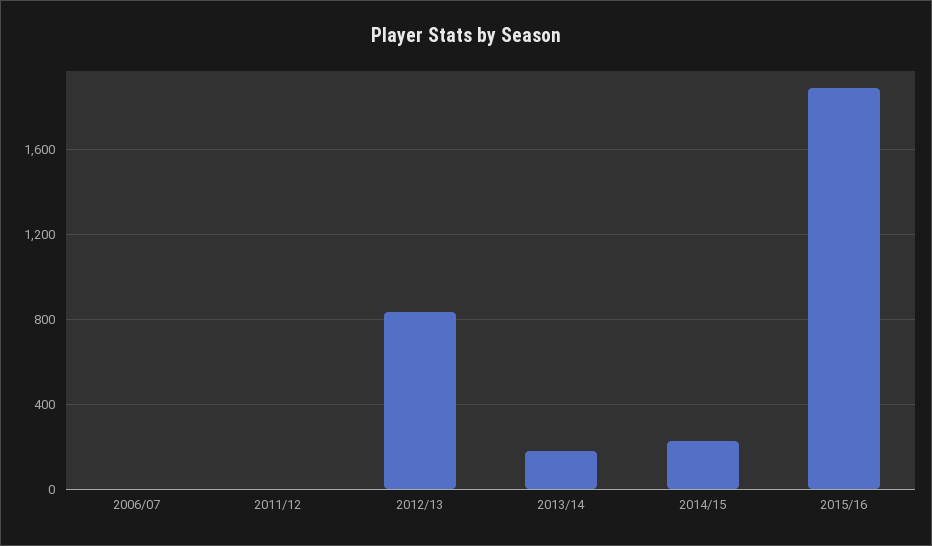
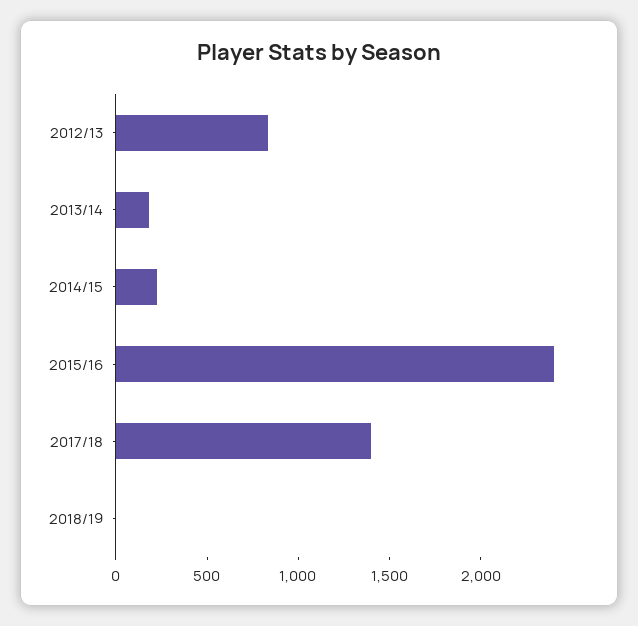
2006/07: 0 -> none
2011/12: 0 -> none
2015/16: 1900 -> 2400
2017/18: none -> 1400
2018/19: none -> 0

